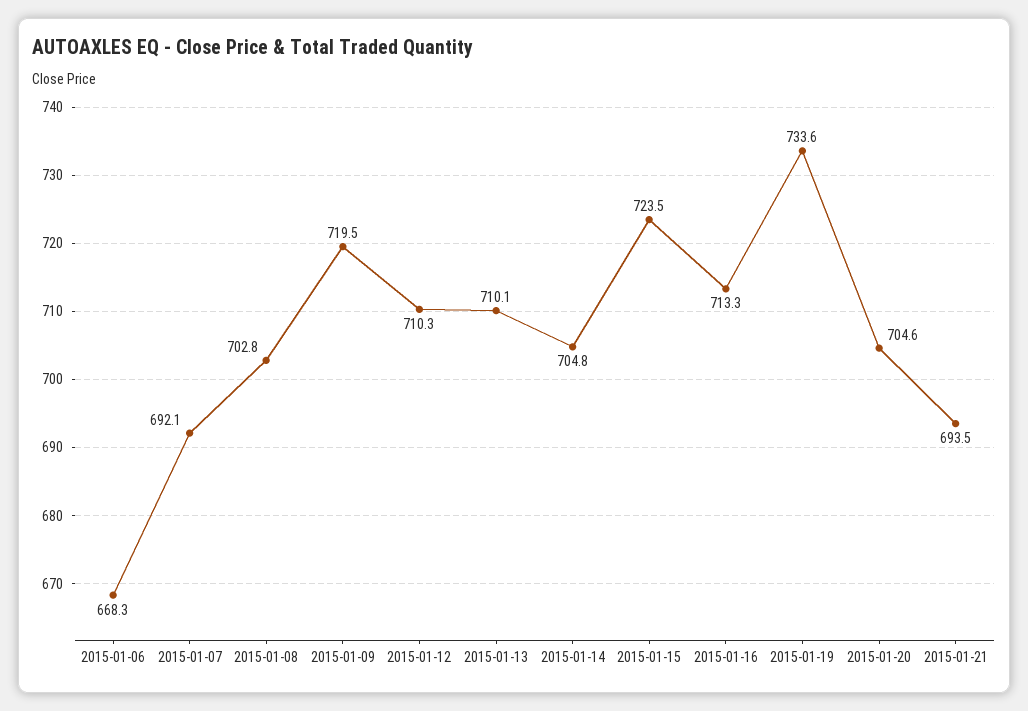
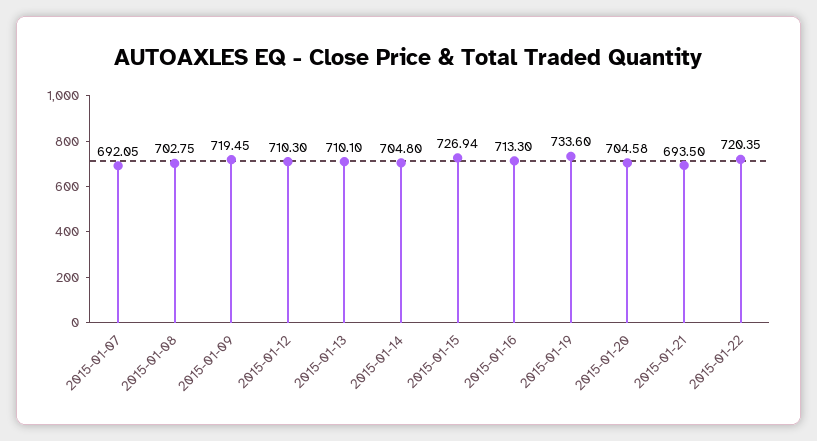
2015-01-06: 668.3 -> none
2015-01-15: 723.5 -> 726.94
2015-01-22: none -> 720.35

